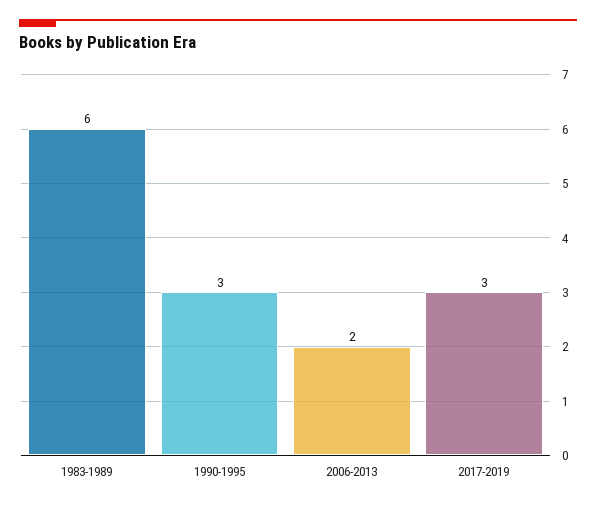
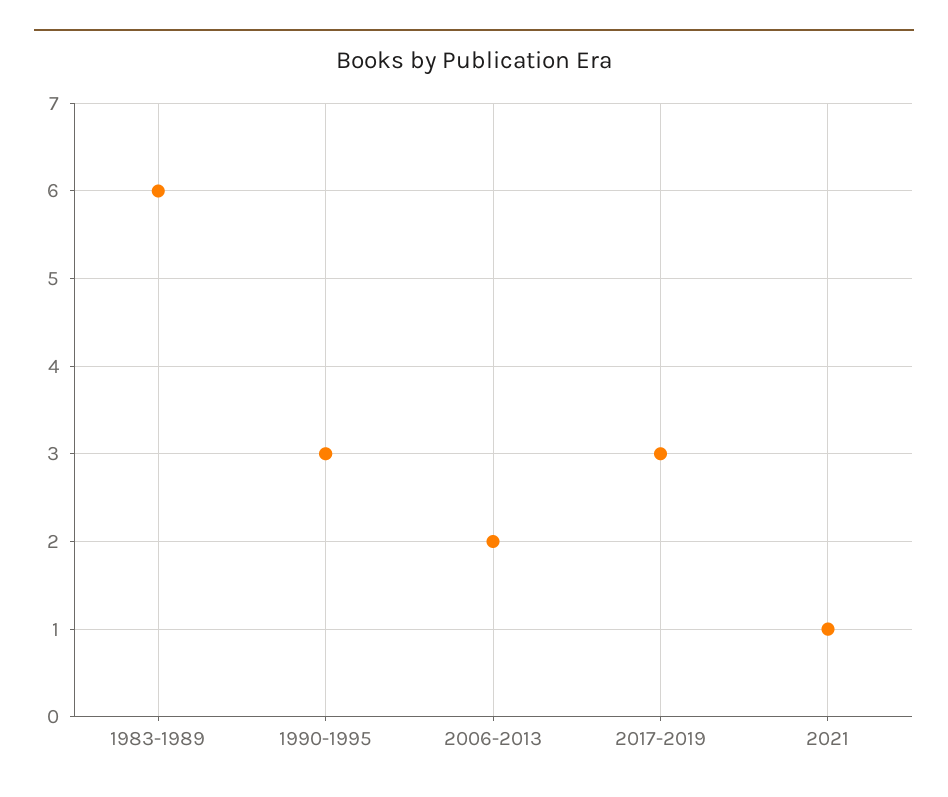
2021: none -> 1

